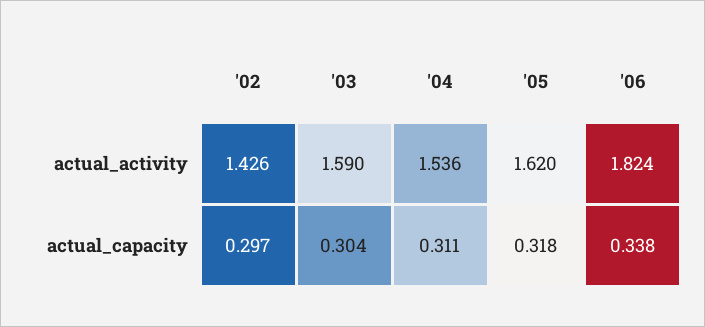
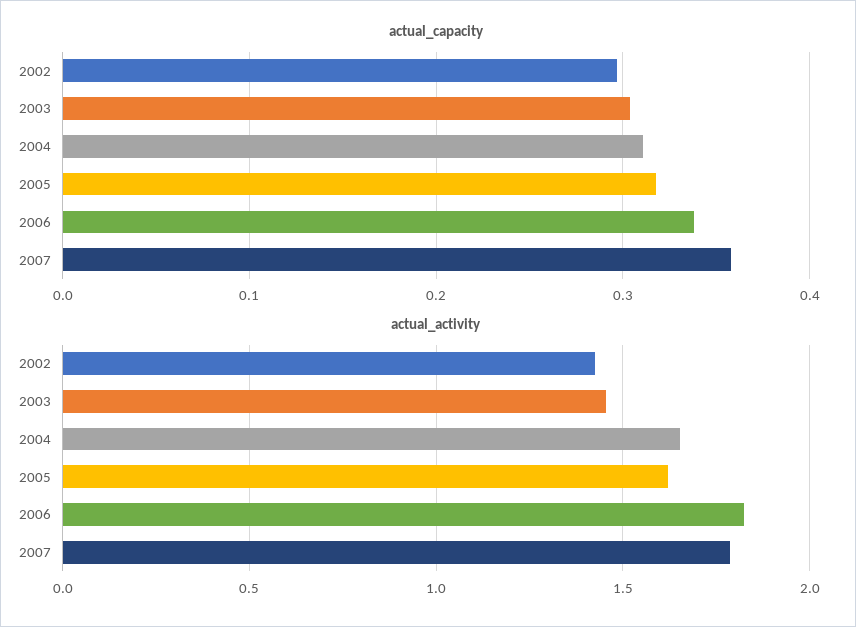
actual_activity, '03: 1.59 -> 1.45
actual_activity, '04: 1.536 -> 1.65
actual_capacity, 2007: none -> 0.36
actual_activity, 2007: none -> 1.8

